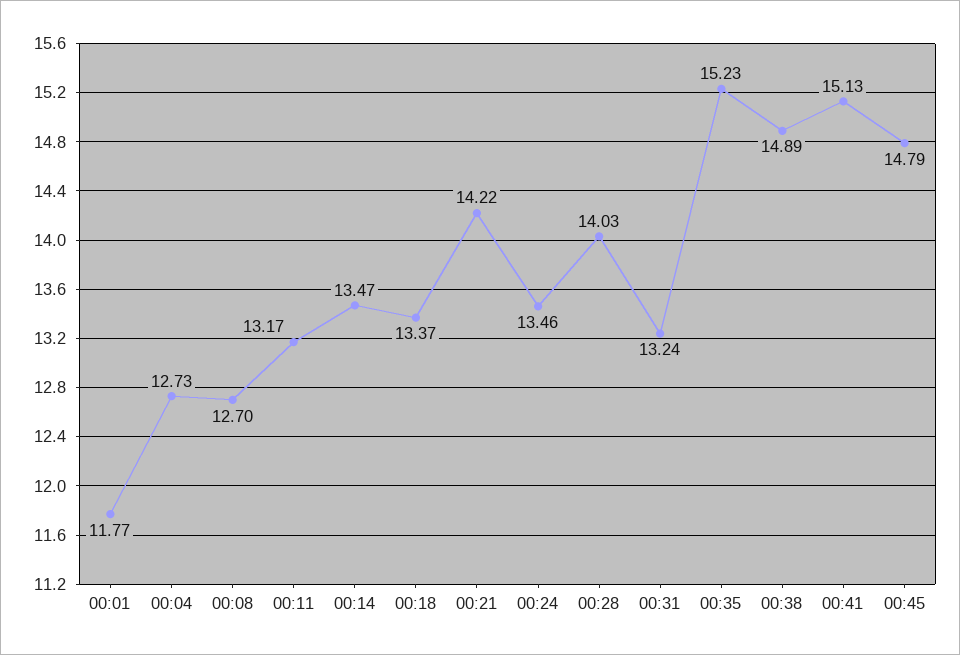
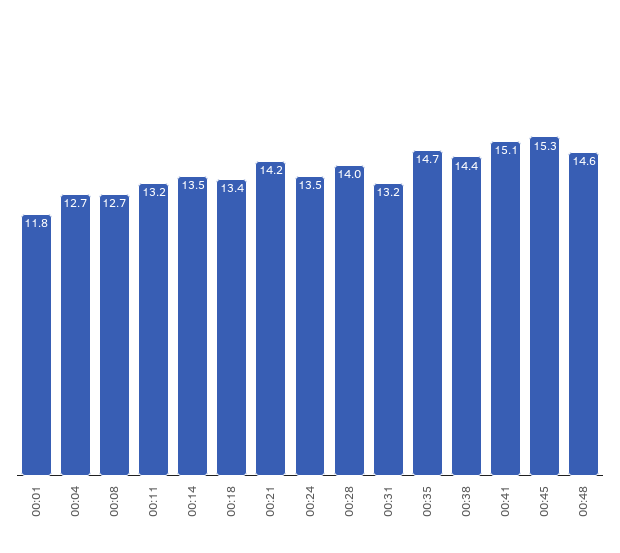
00:35: 15.23 -> 14.7
00:38: 14.89 -> 14.4
00:45: 14.79 -> 15.3
00:48: none -> 14.6

